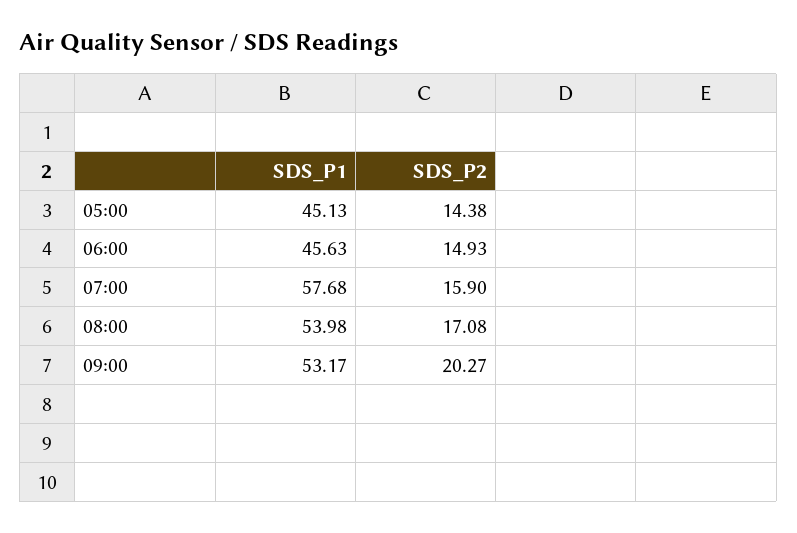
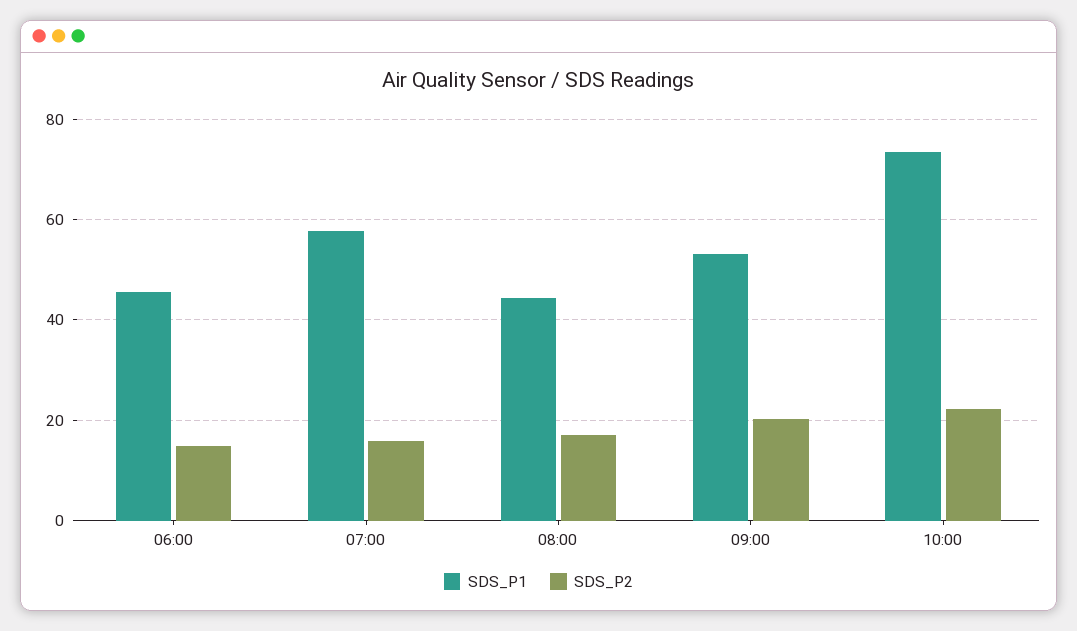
SDS_P1, 05:00: 45.13 -> none
SDS_P2, 05:00: 14.38 -> none
SDS_P1, 08:00: 53.98 -> 44
SDS_P1, 10:00: none -> 74
SDS_P2, 10:00: none -> 22

